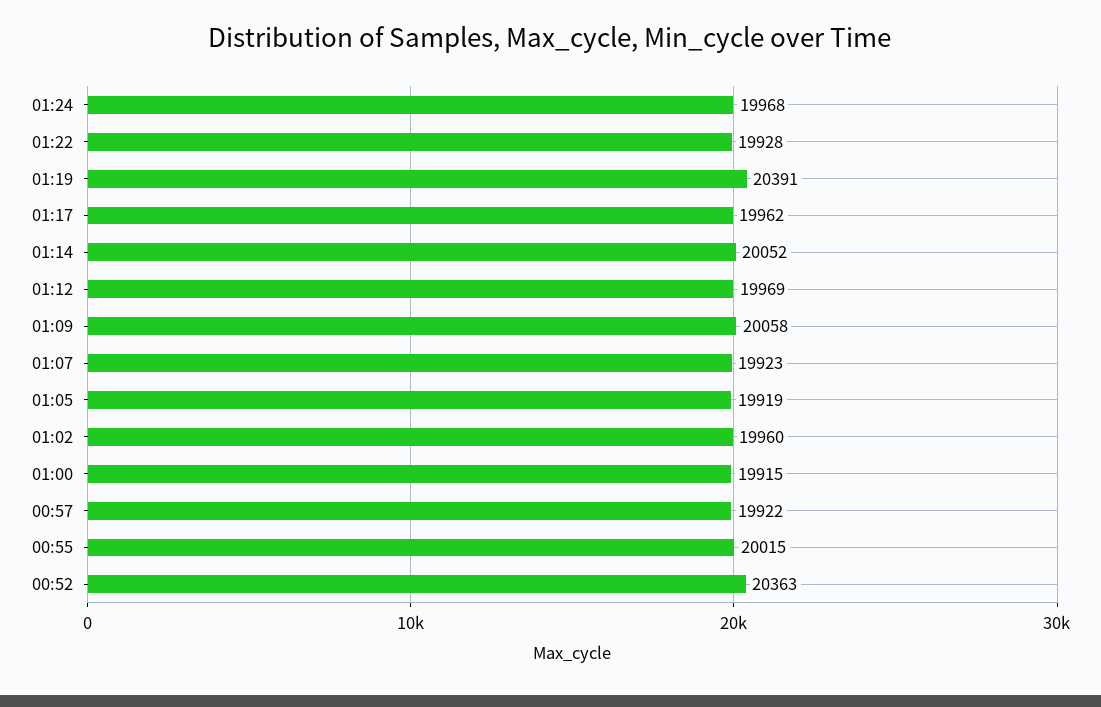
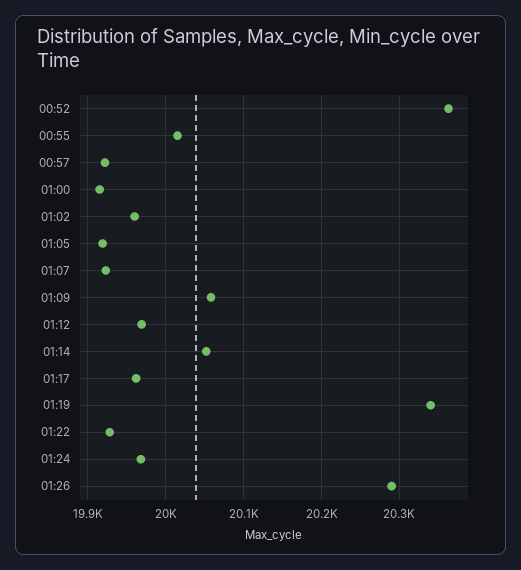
01:19: 20391 -> 20340
01:26: none -> 20290

